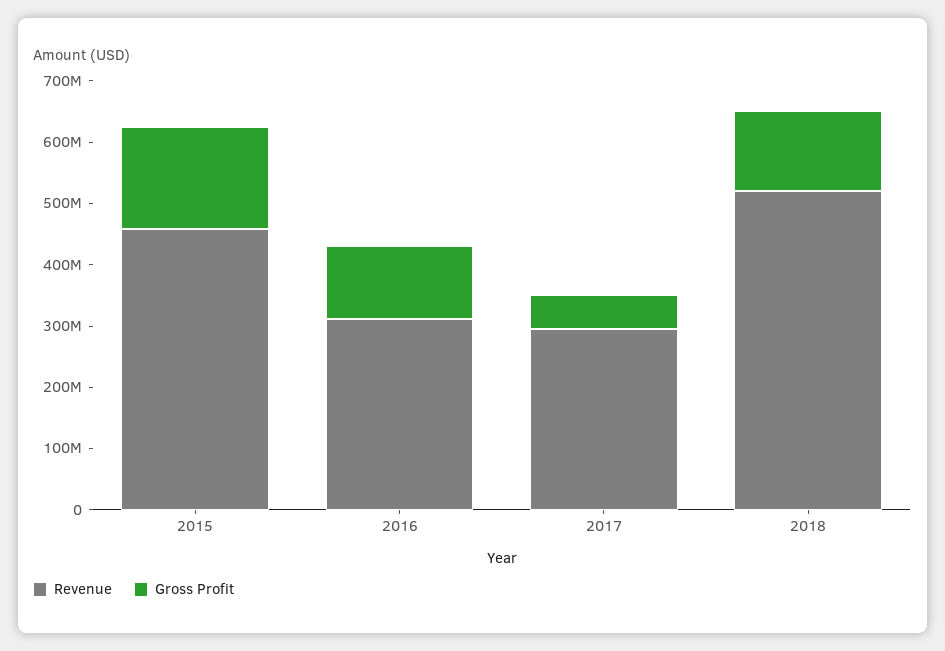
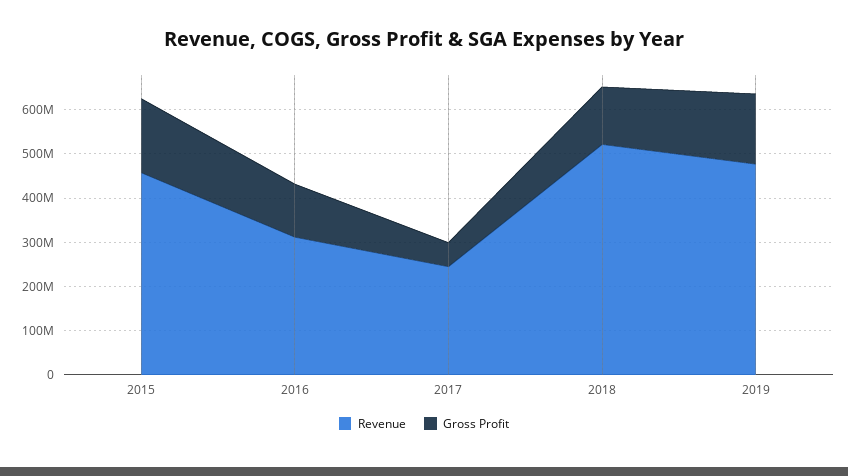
Revenue, 2017: 300000000 -> 240000000
Revenue, 2019: none -> 480000000
Gross Profit, 2019: none -> 160000000

